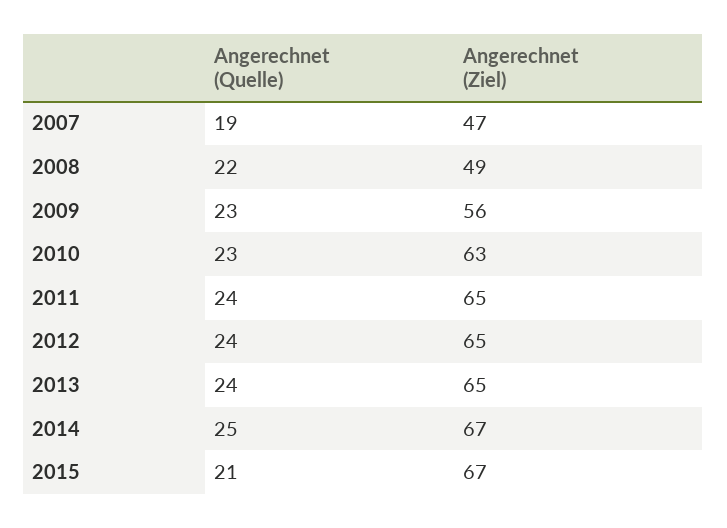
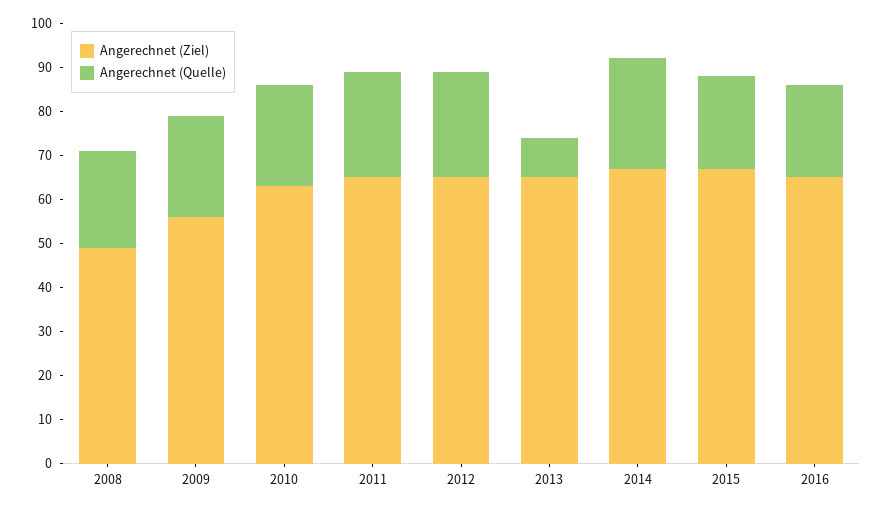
Angerechnet (Quelle), 2007: 19 -> none
Angerechnet (Ziel), 2007: 47 -> none
Angerechnet (Quelle), 2013: 24 -> 10
Angerechnet (Ziel), 2016: none -> 65
Angerechnet (Quelle), 2016: none -> 20

